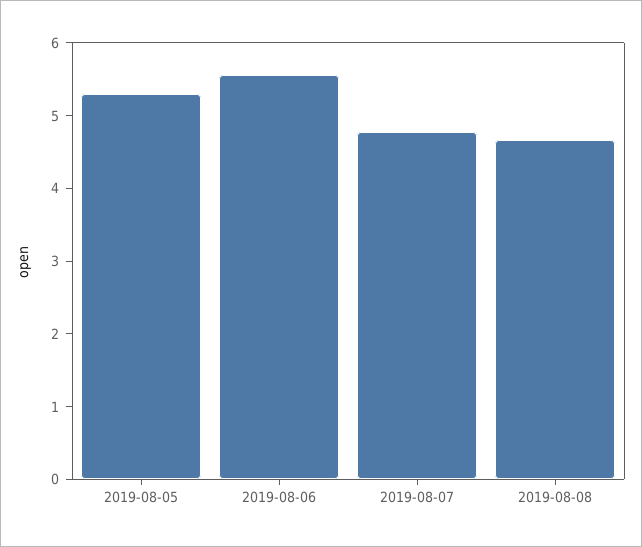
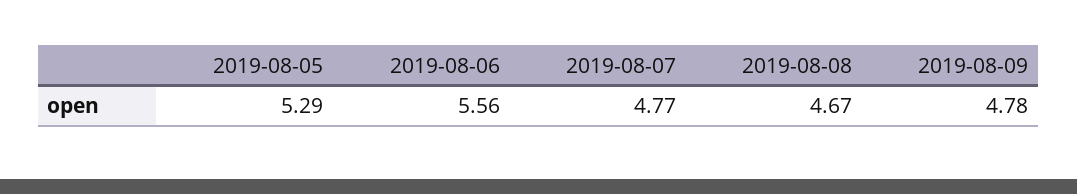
2019-08-09: none -> 4.78

